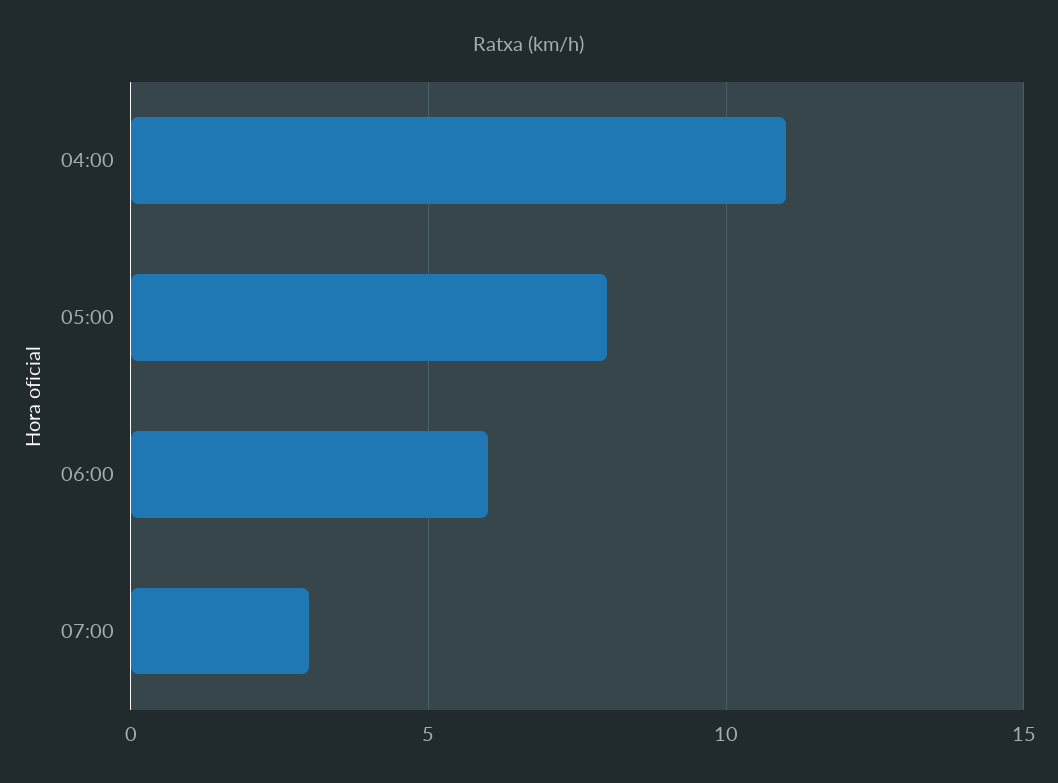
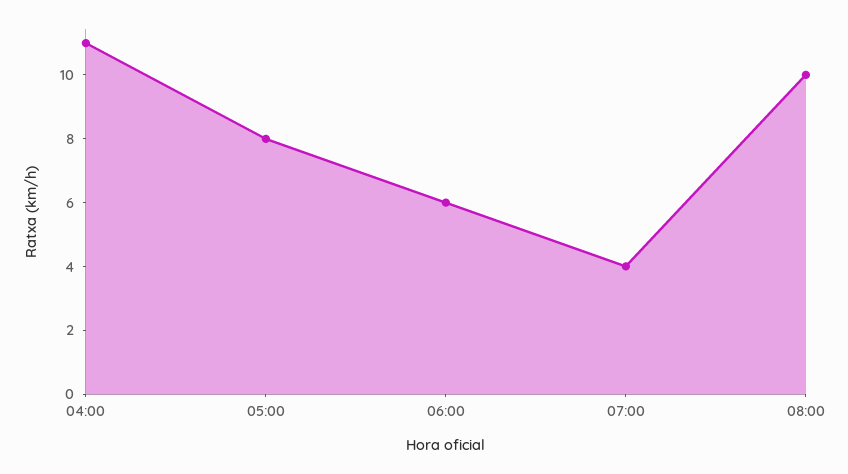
07:00: 3 -> 4
08:00: none -> 10

